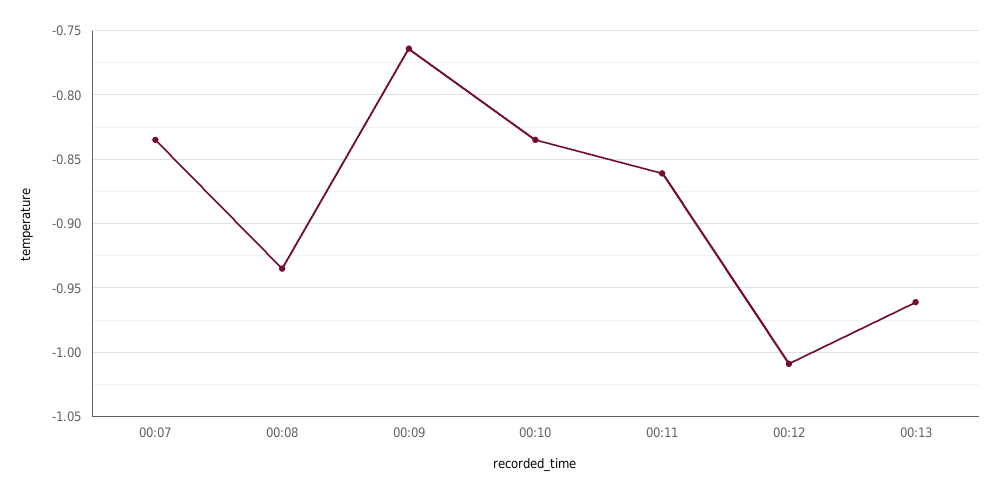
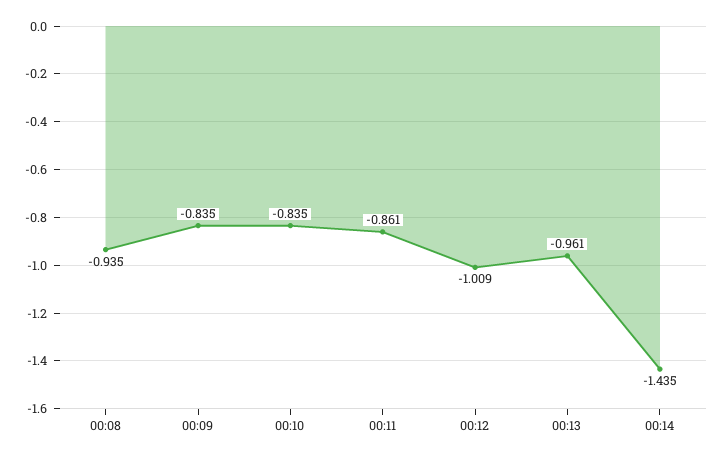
00:07: -0.835 -> none
00:09: -0.765 -> -0.835
00:14: none -> -1.435

